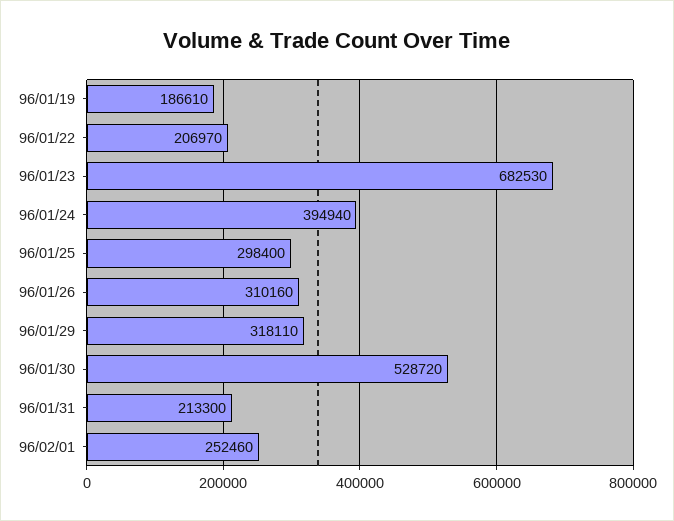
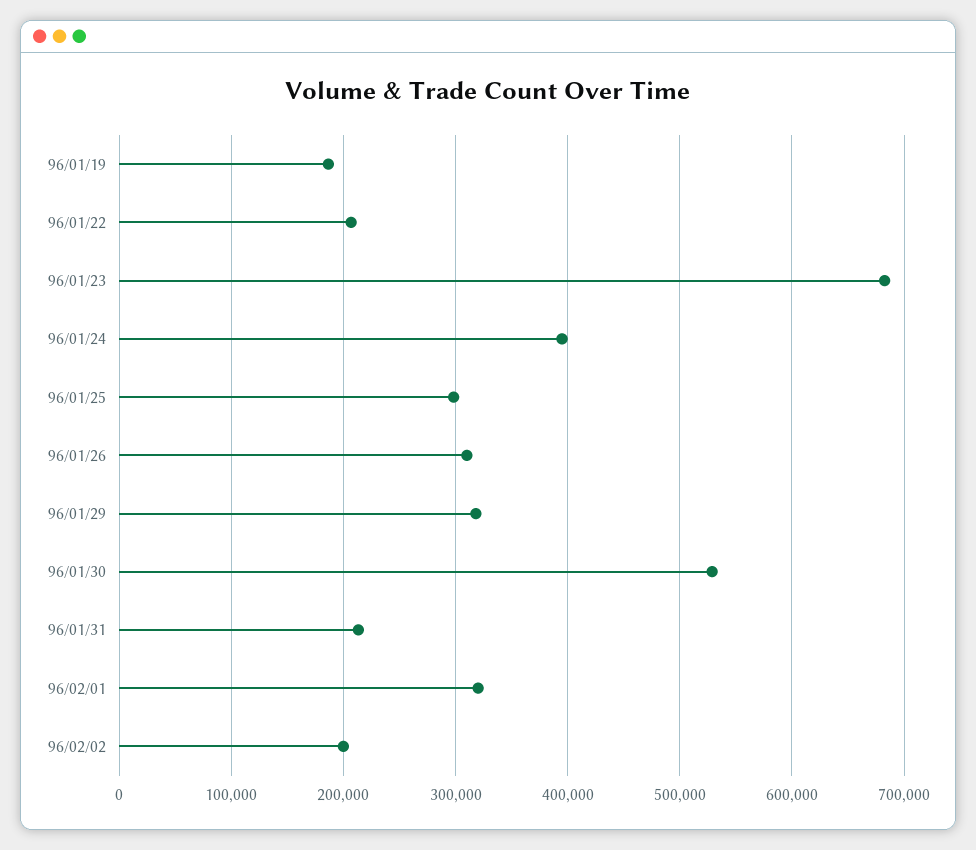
96/02/01: 252460 -> 320000
96/02/02: none -> 200000

